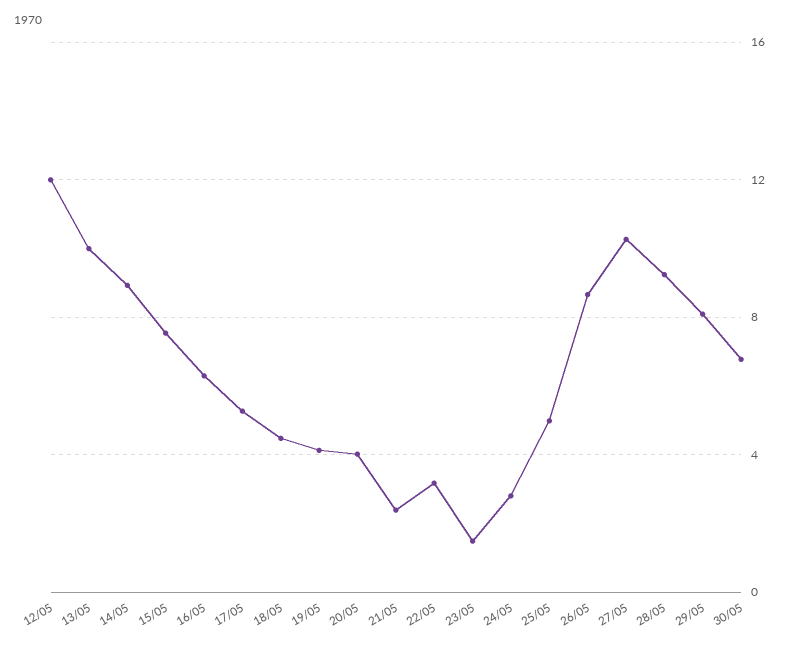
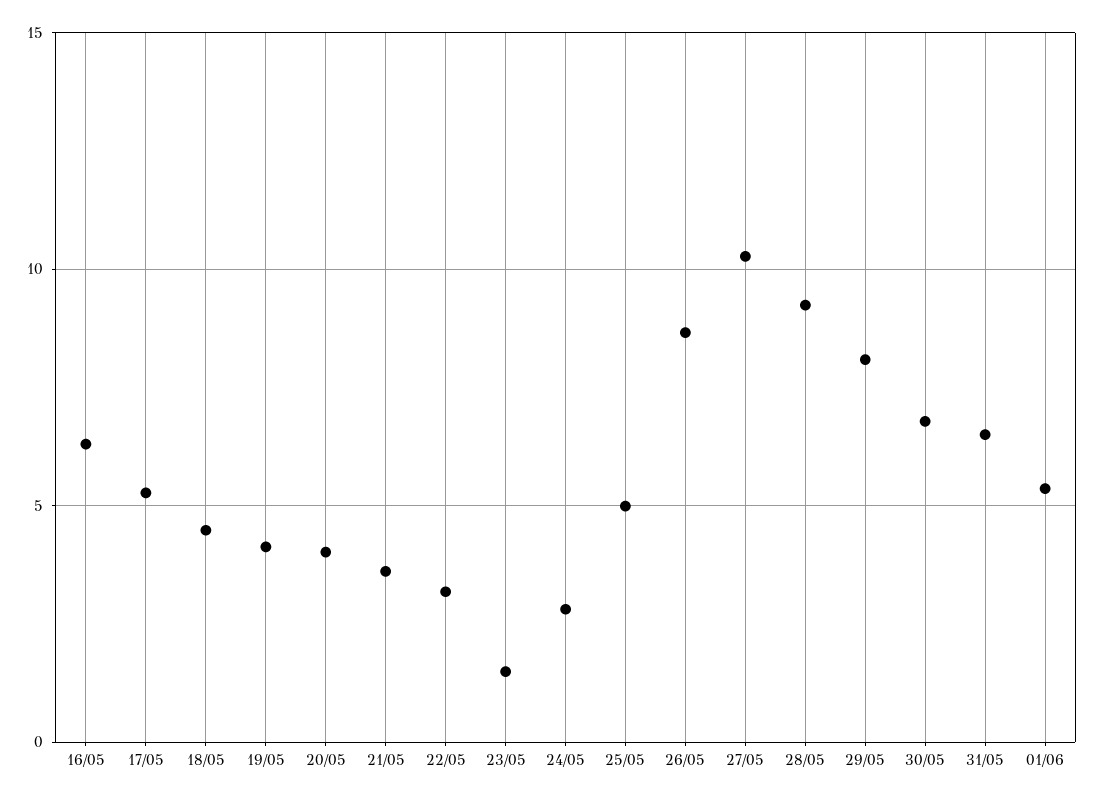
12/05: 12 -> none
13/05: 10 -> none
14/05: 9 -> none
15/05: 7.5 -> none
21/05: 2.5 -> 3.5
31/05: none -> 6.5
01/06: none -> 5.5

